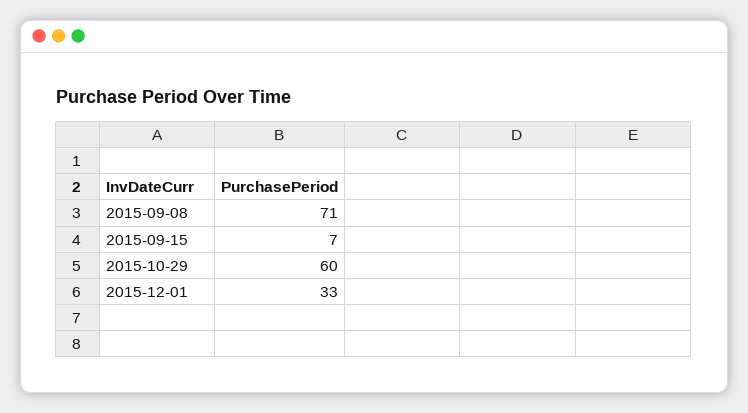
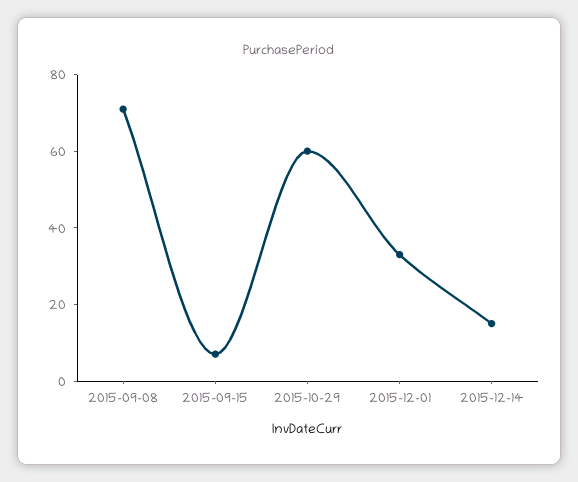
2015-12-14: none -> 15

